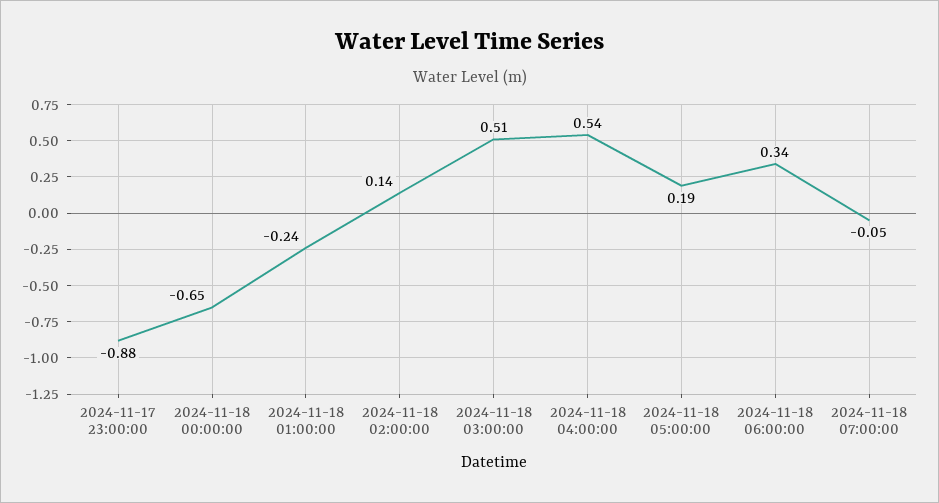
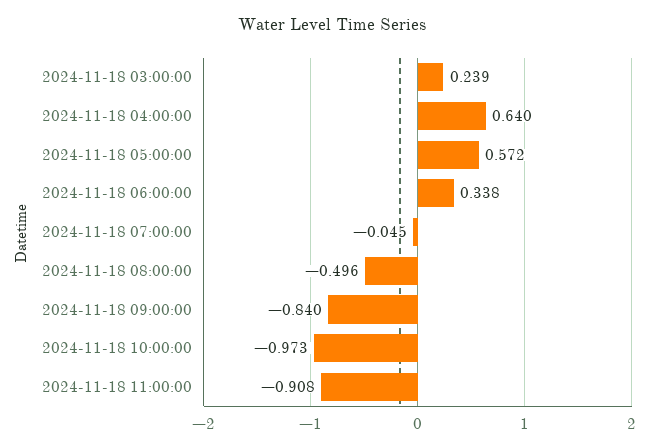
2024-11-17 23:00:00: -0.88 -> none
2024-11-18 00:00:00: -0.65 -> none
2024-11-18 01:00:00: -0.24 -> none
2024-11-18 02:00:00: 0.14 -> none
2024-11-18 03:00:00: 0.51 -> 0.239
2024-11-18 04:00:00: 0.54 -> 0.64
2024-11-18 05:00:00: 0.19 -> 0.572
2024-11-18 08:00:00: none -> -0.496
2024-11-18 09:00:00: none -> -0.84
2024-11-18 10:00:00: none -> -0.973
2024-11-18 11:00:00: none -> -0.908

